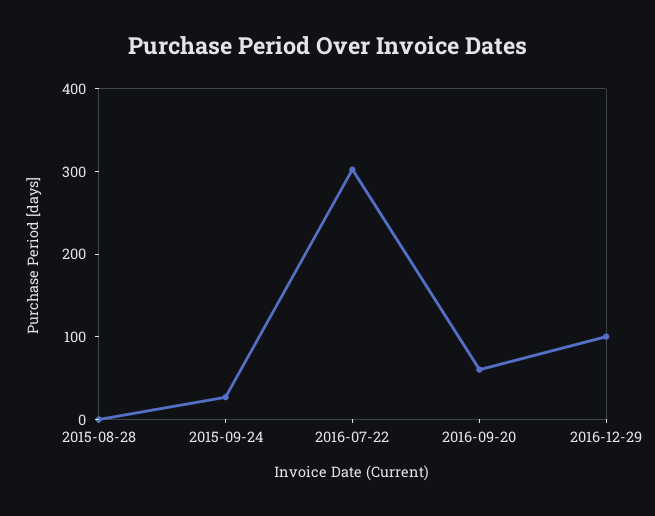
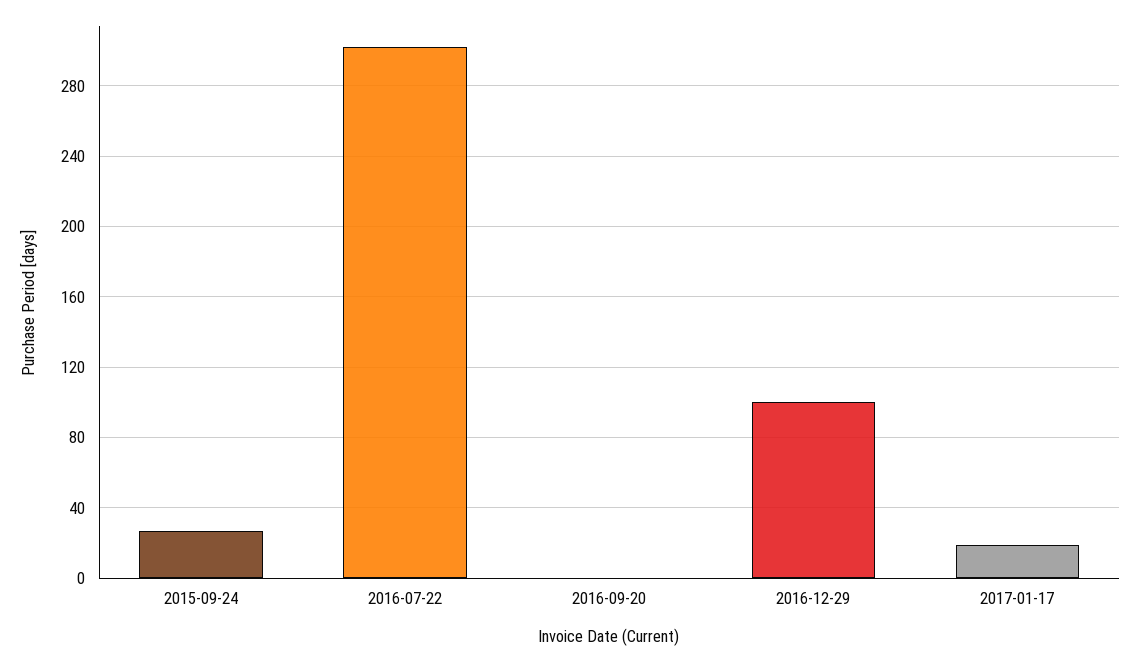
2015-08-28: 0 -> none
2016-09-20: 60 -> 0
2017-01-17: none -> 20

